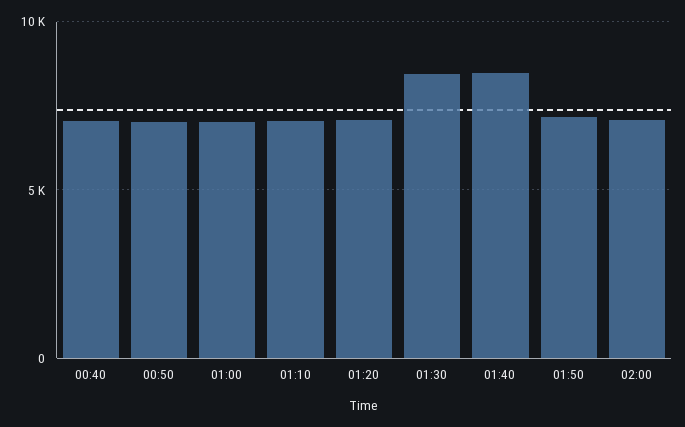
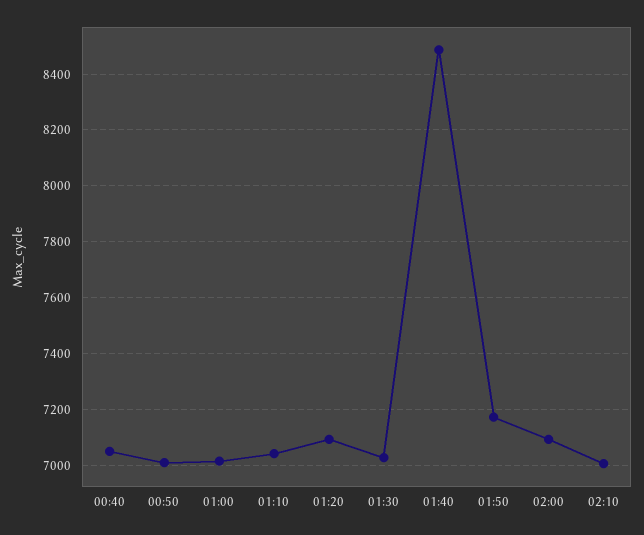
01:30: 8500 -> 7025
02:10: none -> 7000

